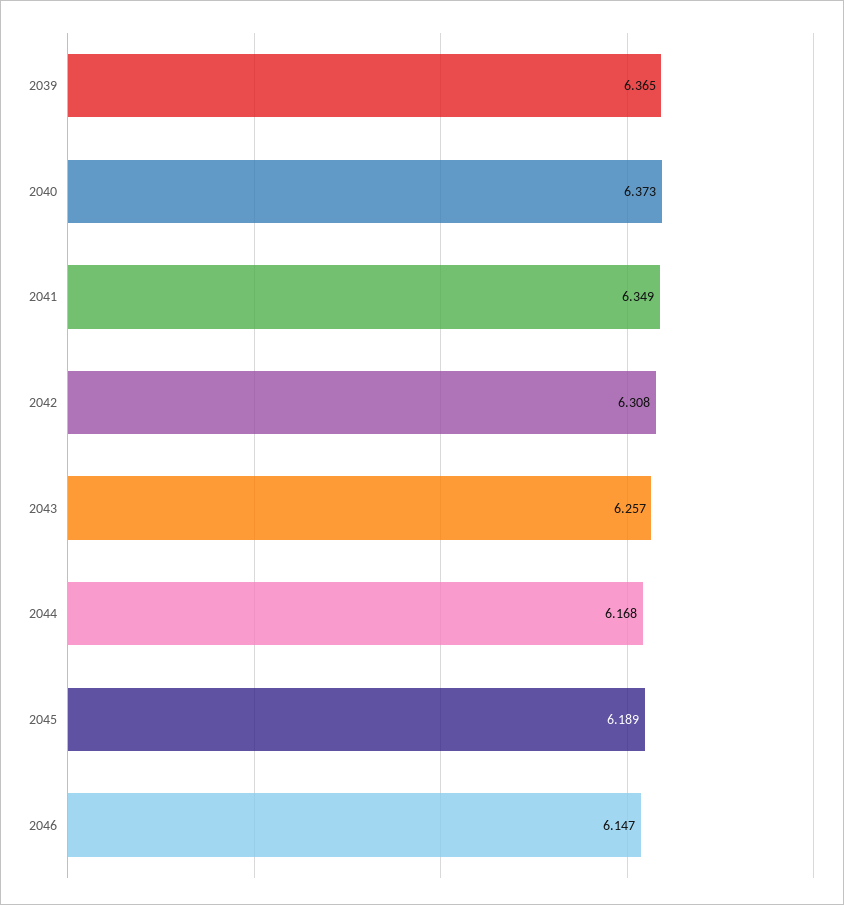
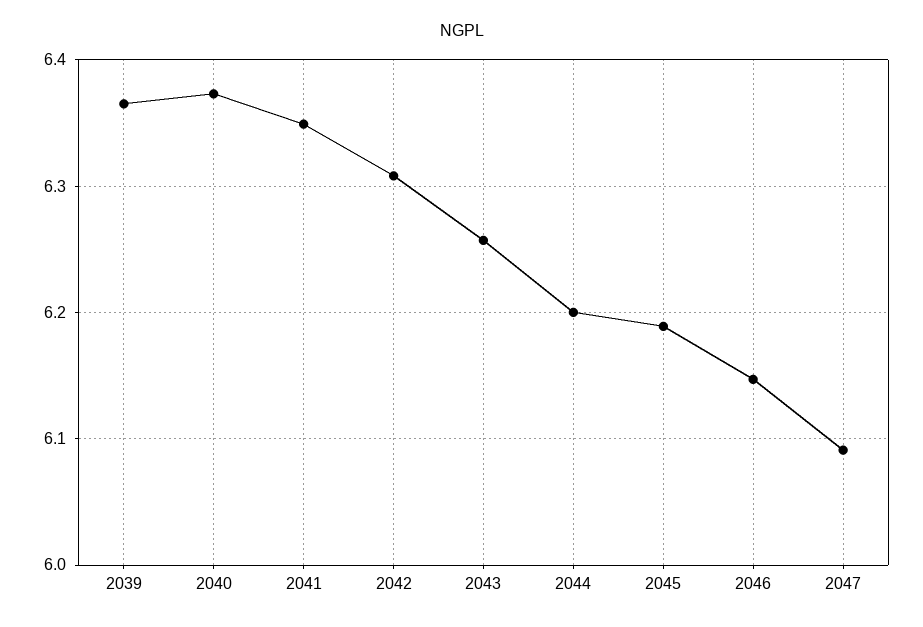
2044: 6.168 -> 6.2
2047: none -> 6.09

